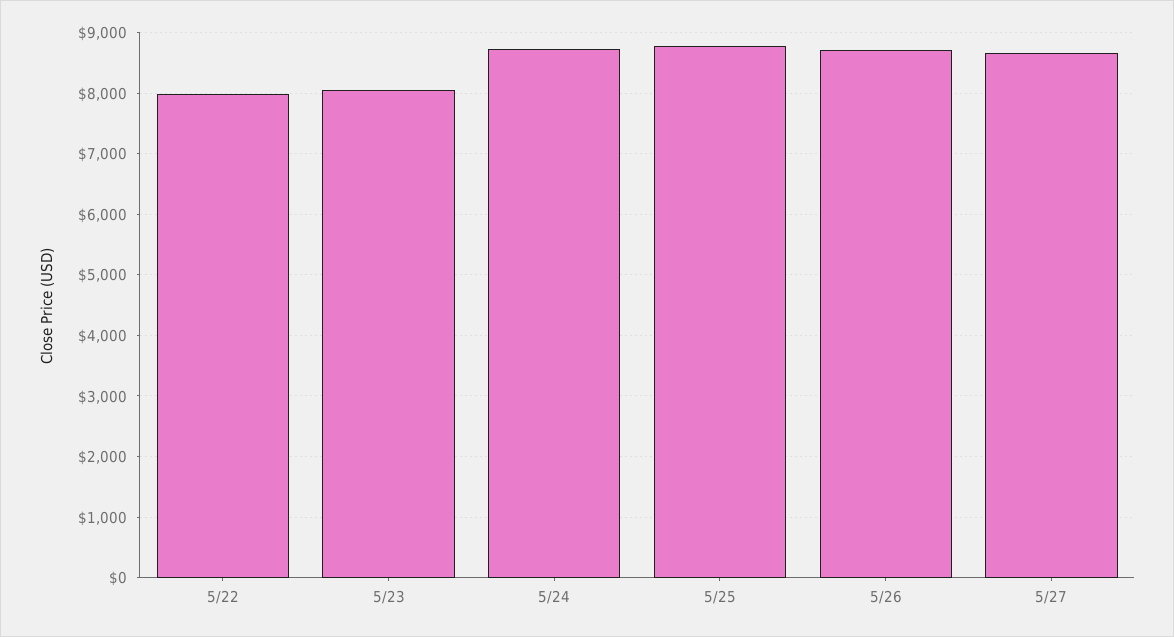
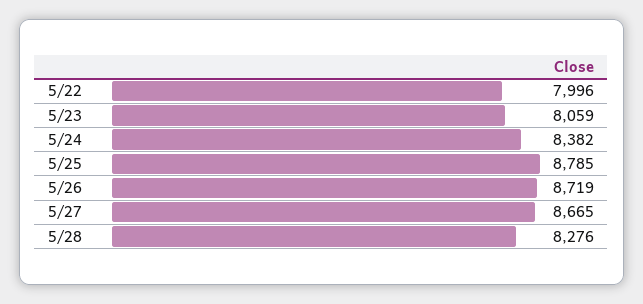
5/24: 8700 -> 8382
5/28: none -> 8276

